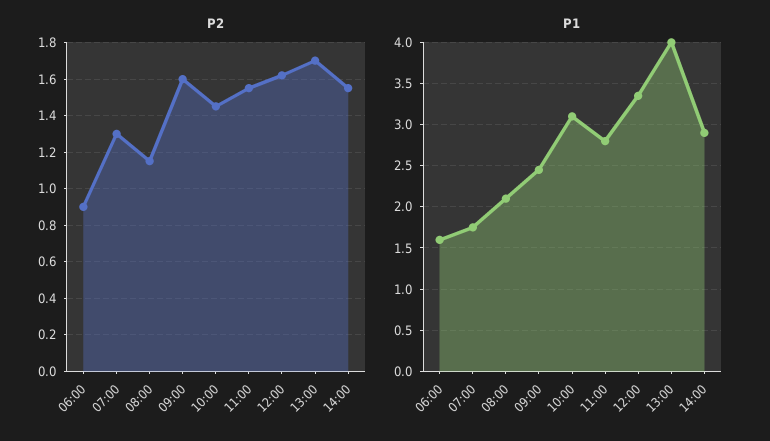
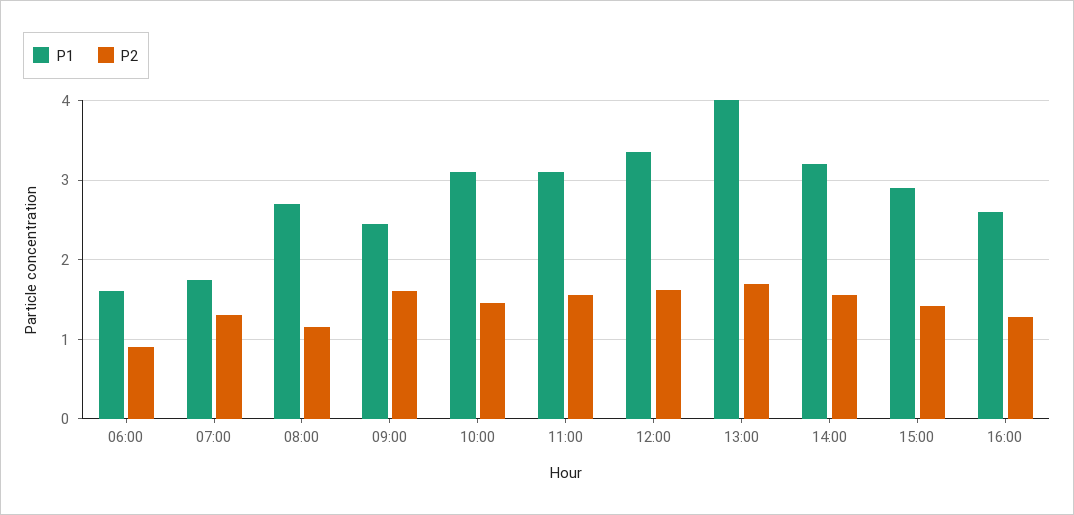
P1, 08:00: 2.1 -> 2.7
P1, 11:00: 2.8 -> 3.1
P1, 14:00: 2.9 -> 3.2
P1, 15:00: none -> 2.9
P2, 15:00: none -> 1.4
P1, 16:00: none -> 2.6
P2, 16:00: none -> 1.3

